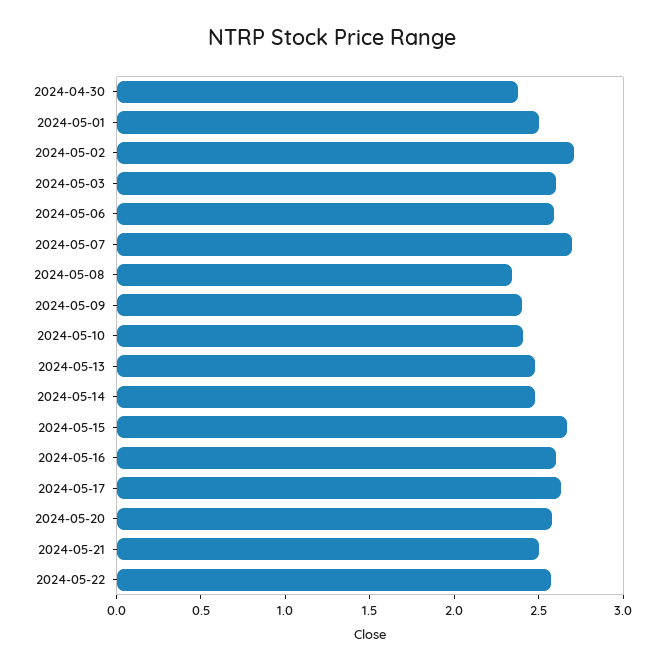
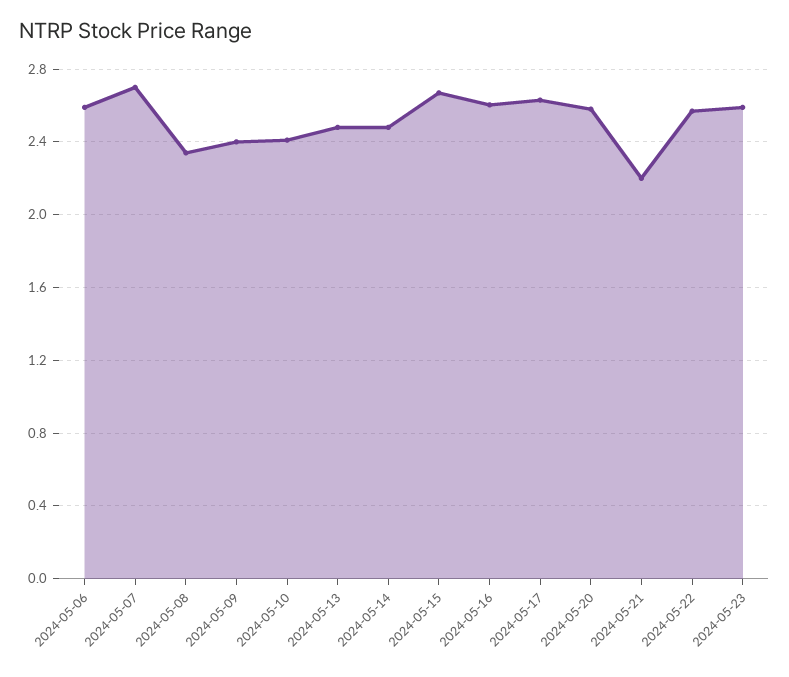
2024-04-30: 2.4 -> none
2024-05-01: 2.5 -> none
2024-05-02: 2.7 -> none
2024-05-03: 2.6 -> none
2024-05-21: 2.5 -> 2.2
2024-05-23: none -> 2.6

